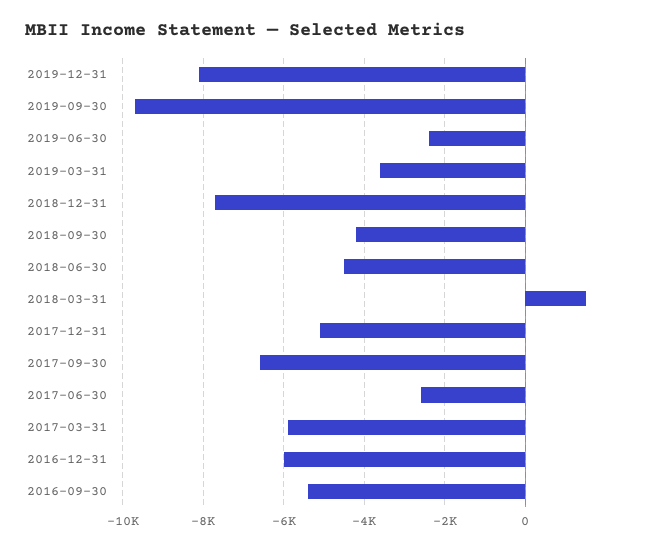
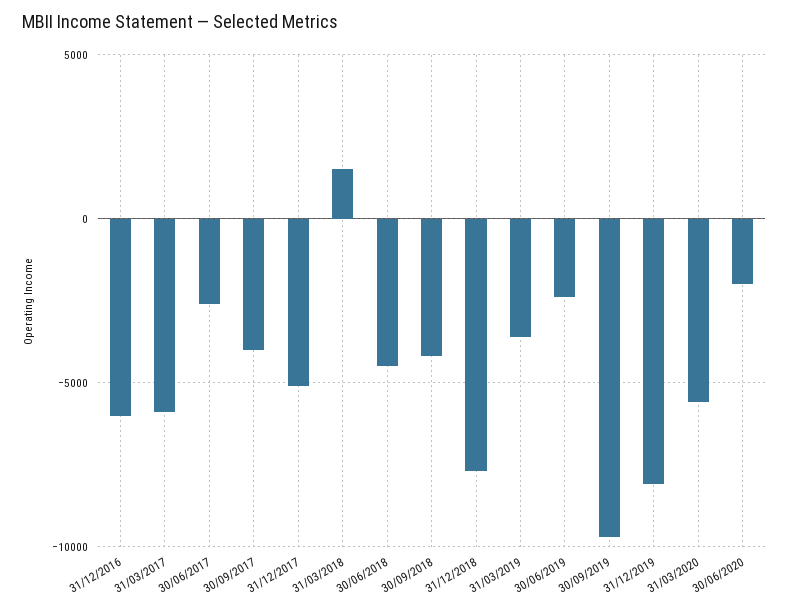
2017-09-30: -6600 -> -4000
2016-09-30: -5400 -> none
31/03/2020: none -> -5500
30/06/2020: none -> -2000

